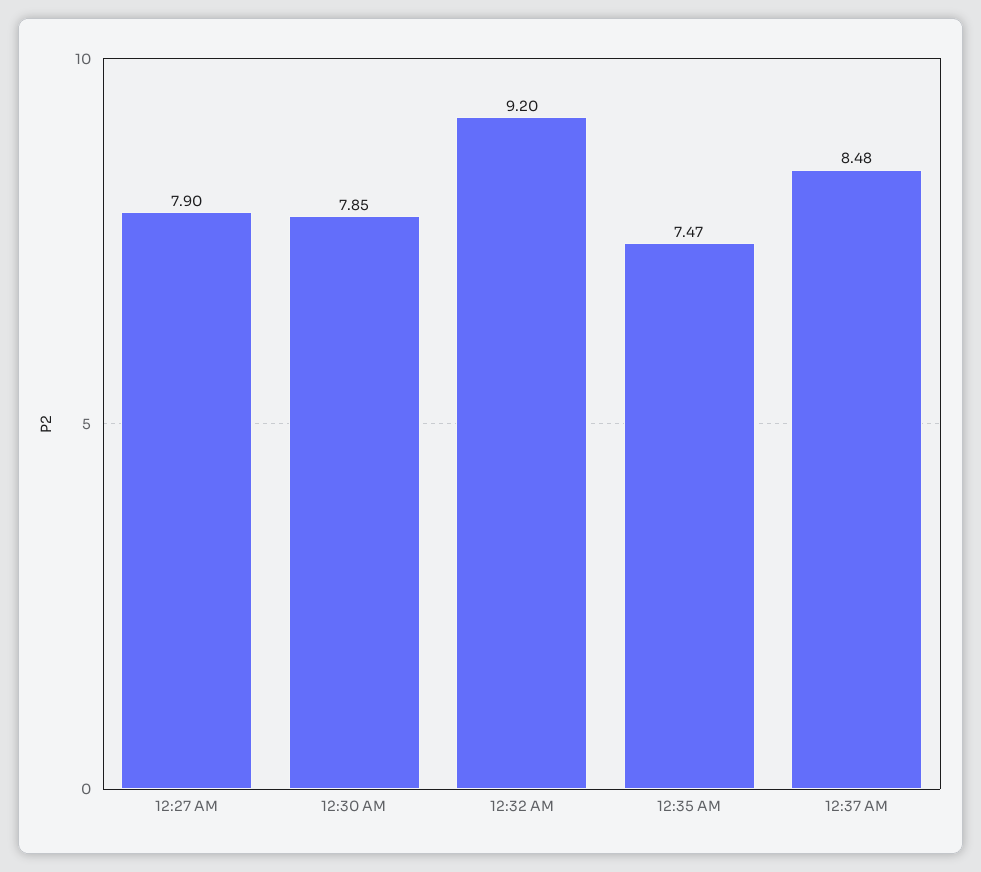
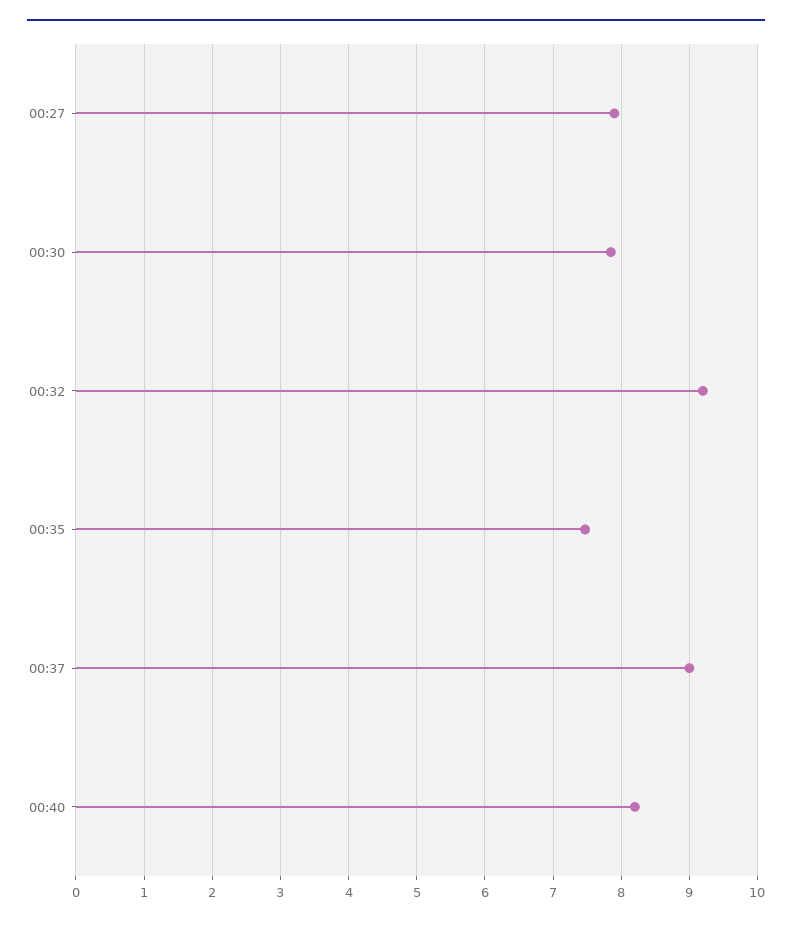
12:37 AM: 8.48 -> 9
00:40: none -> 8.2

